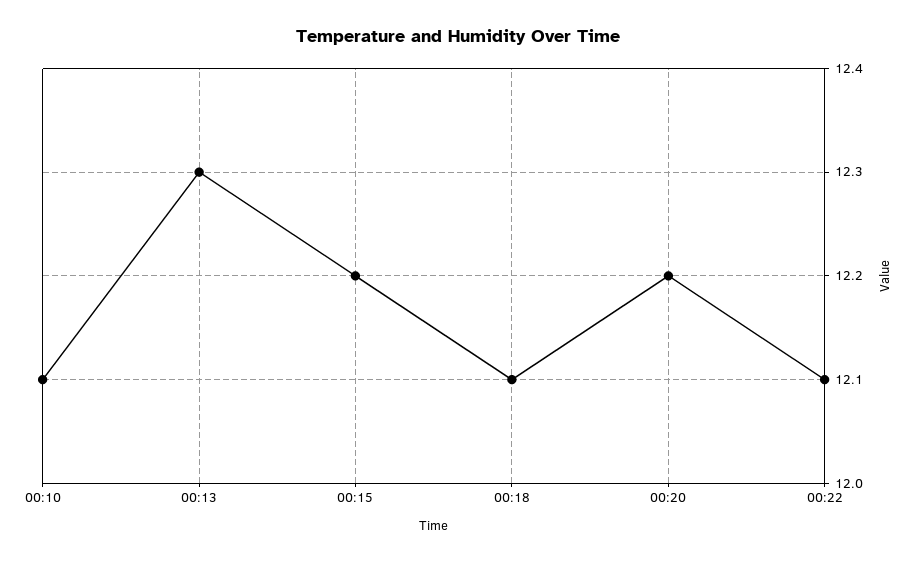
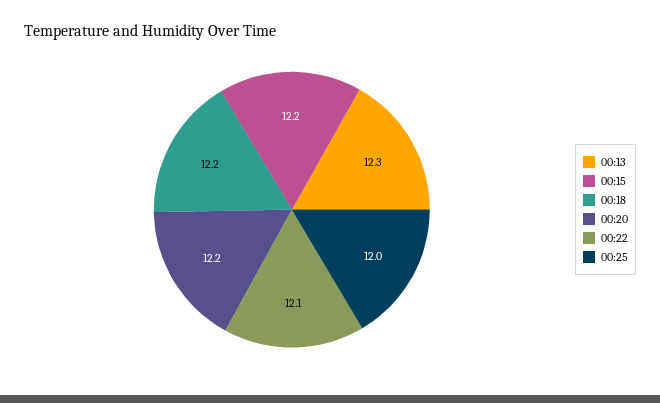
00:10: 12.1 -> none
00:18: 12.1 -> 12.2
00:25: none -> 12

